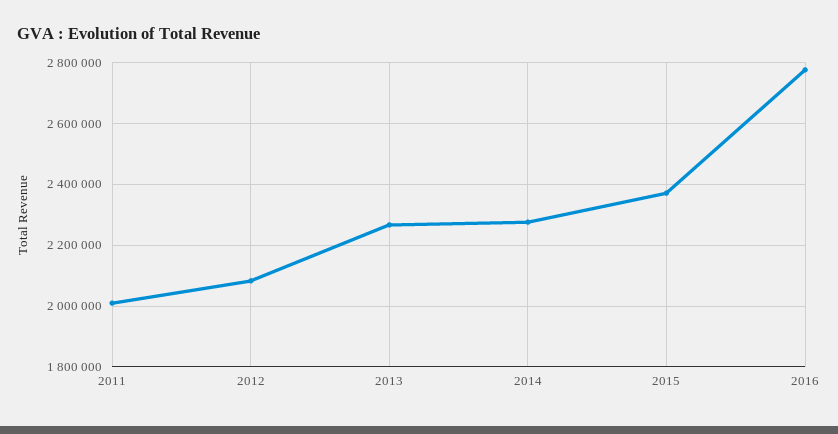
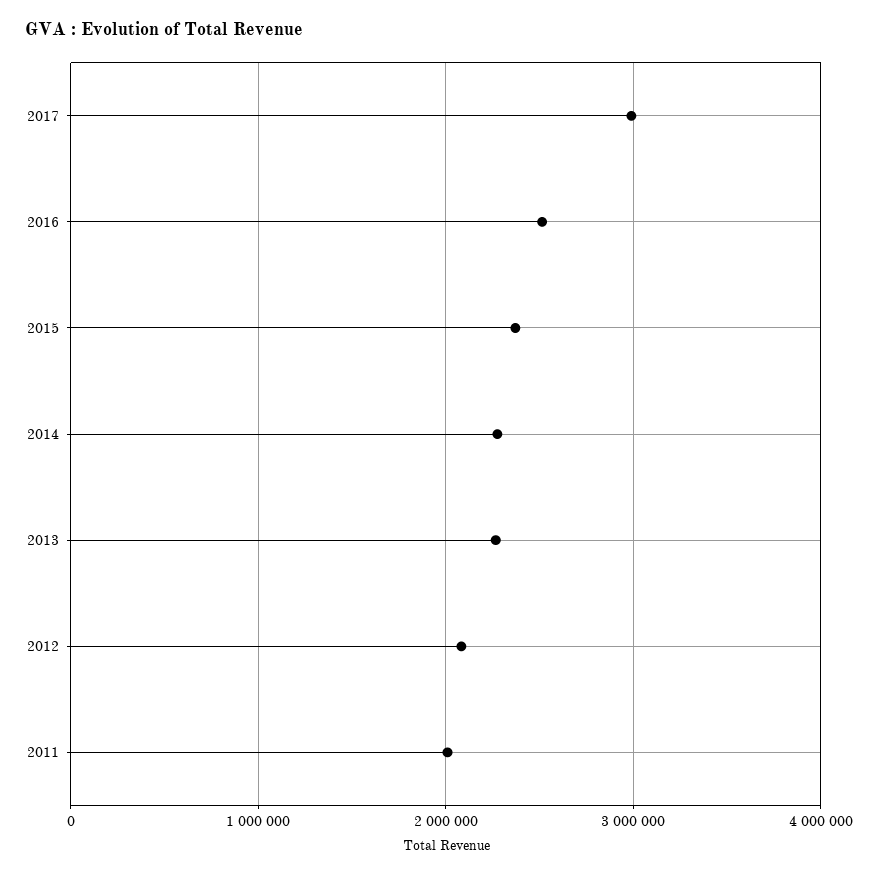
2016: 2780000 -> 2500000
2017: none -> 3000000

